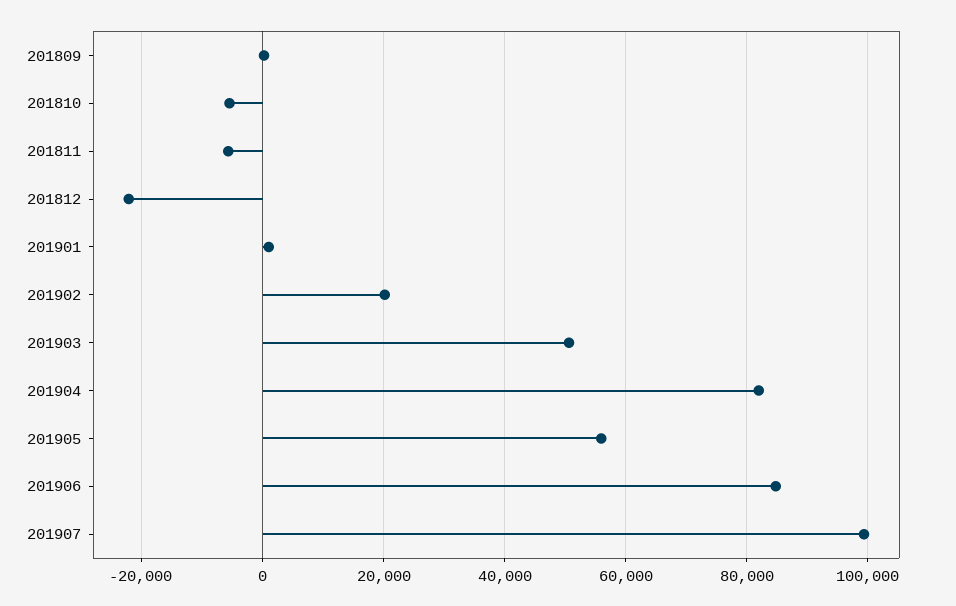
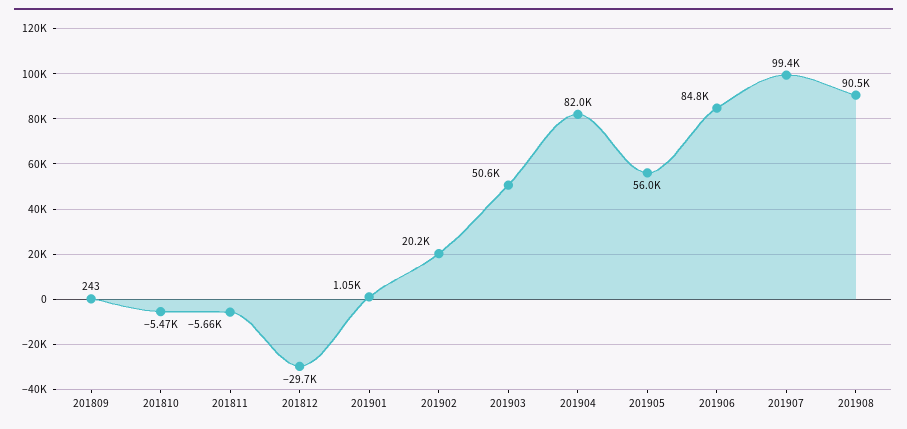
201812: -22000 -> -29700
201908: none -> 90500

